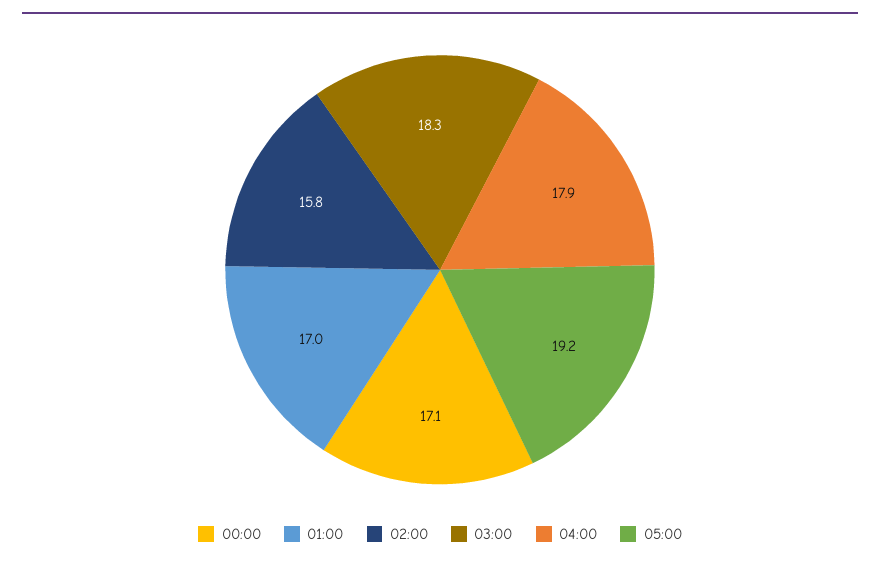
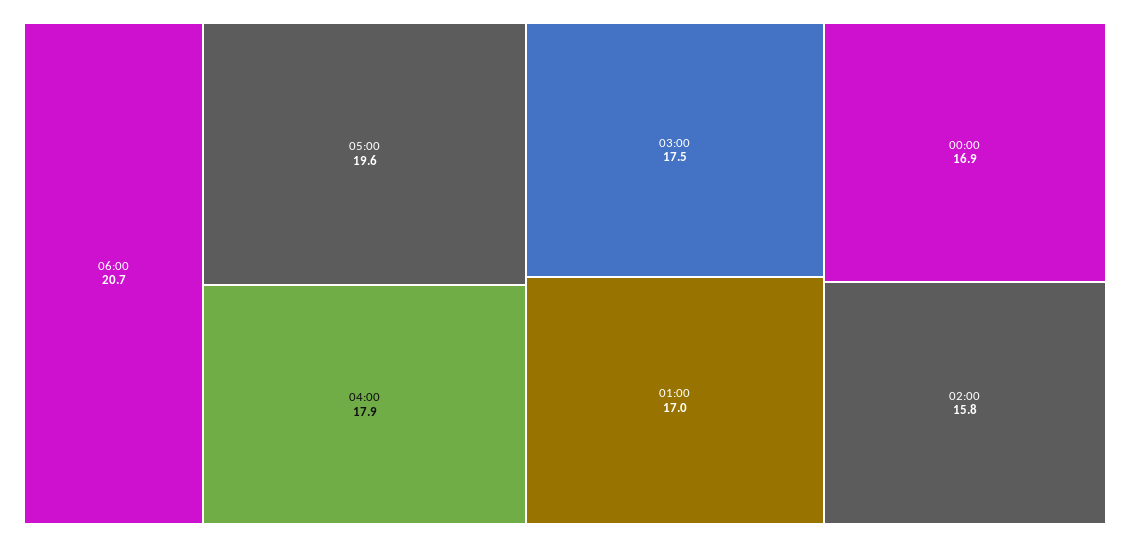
00:00: 17.1 -> 16.9
03:00: 18.3 -> 17.5
05:00: 19.2 -> 19.6
06:00: none -> 20.7

